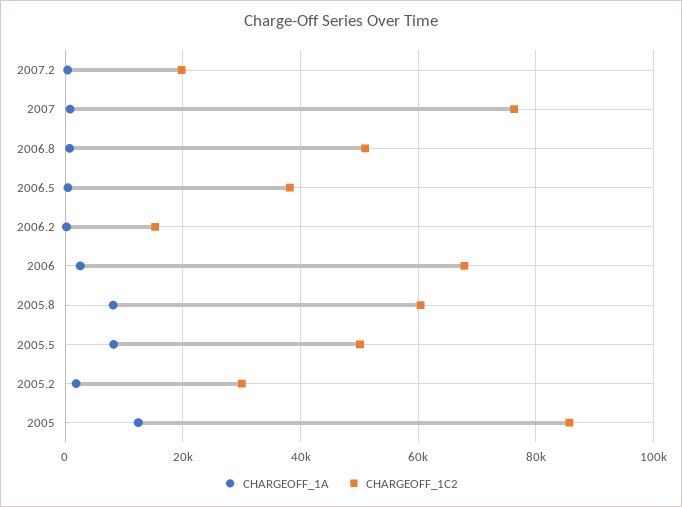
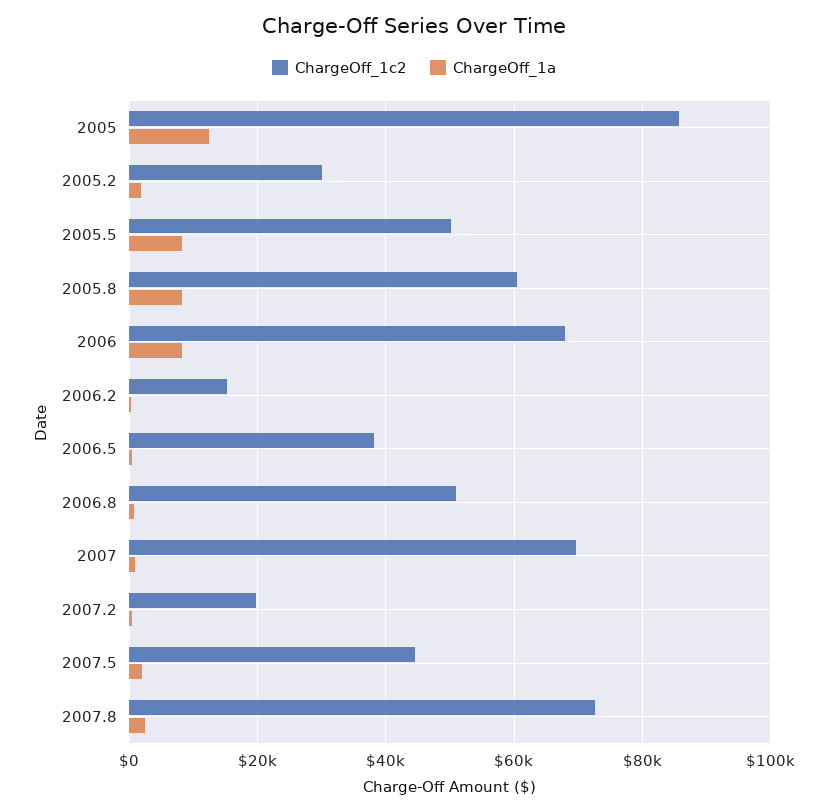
CHARGEOFF_1C2, 2007: 76000 -> 70000
CHARGEOFF_1A, 2006: 2000 -> 8000
CHARGEOFF_1C2, 2007.5: none -> 44000
CHARGEOFF_1A, 2007.5: none -> 2000
CHARGEOFF_1C2, 2007.8: none -> 72000
CHARGEOFF_1A, 2007.8: none -> 2000

